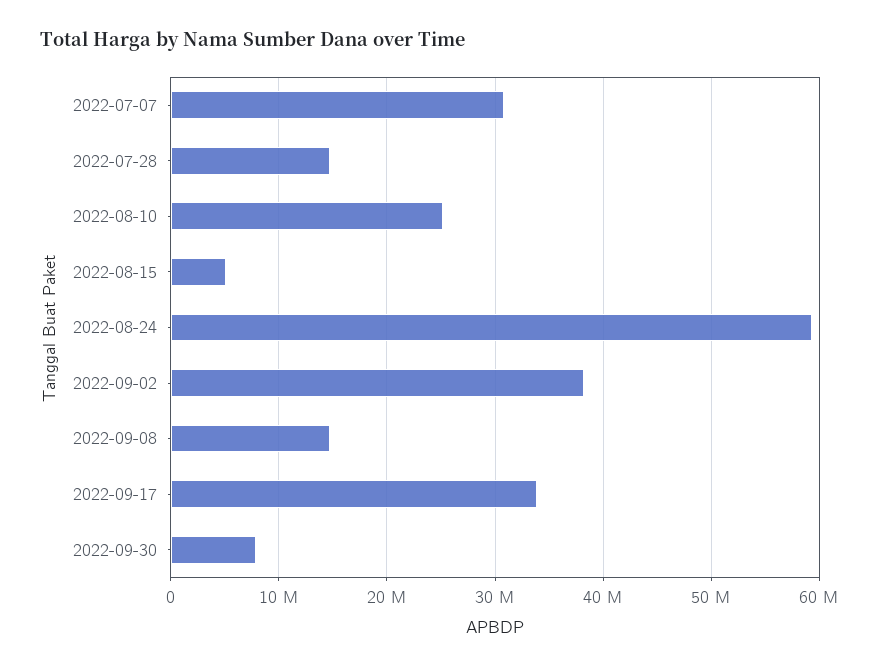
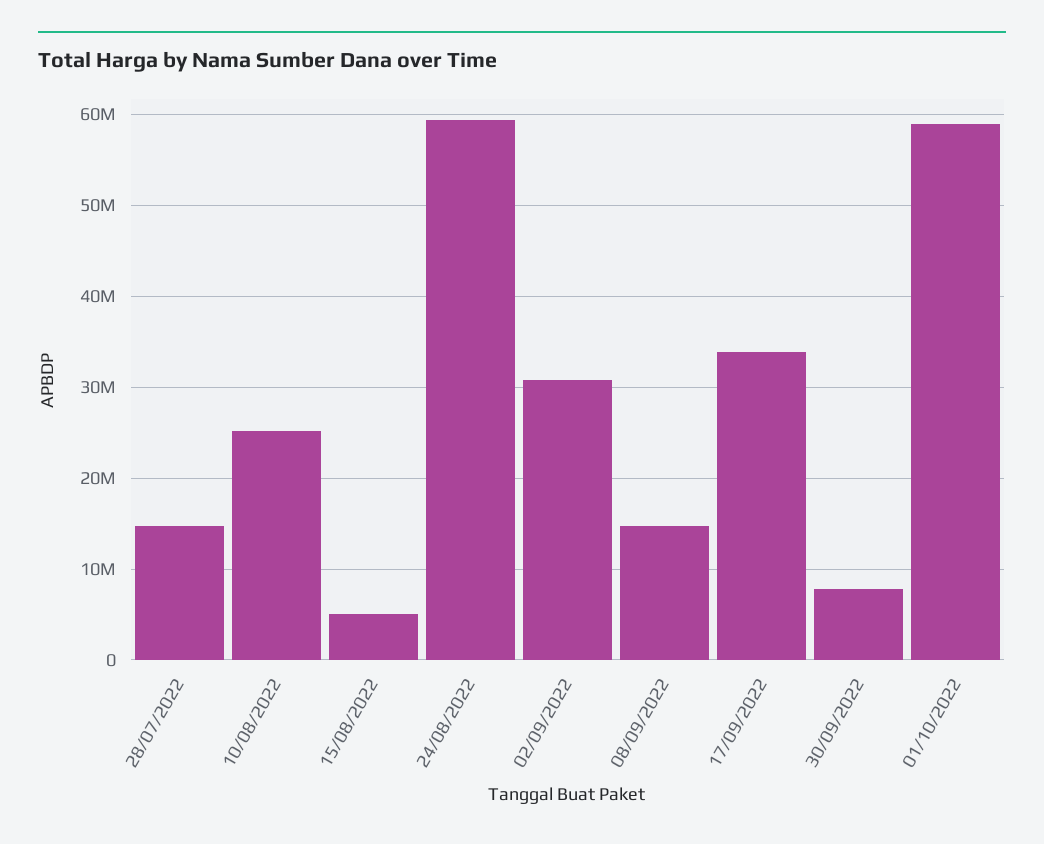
2022-07-07: 31000000 -> none
2022-09-02: 38000000 -> 31000000
01/10/2022: none -> 59000000

